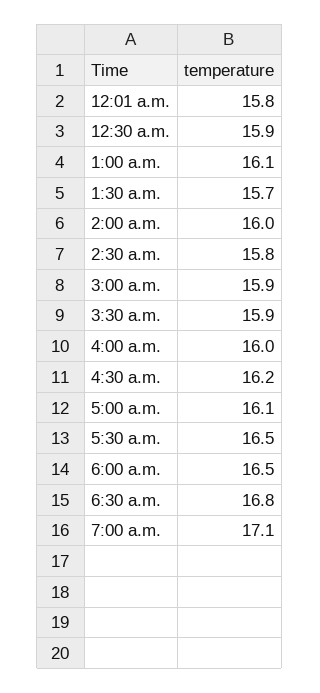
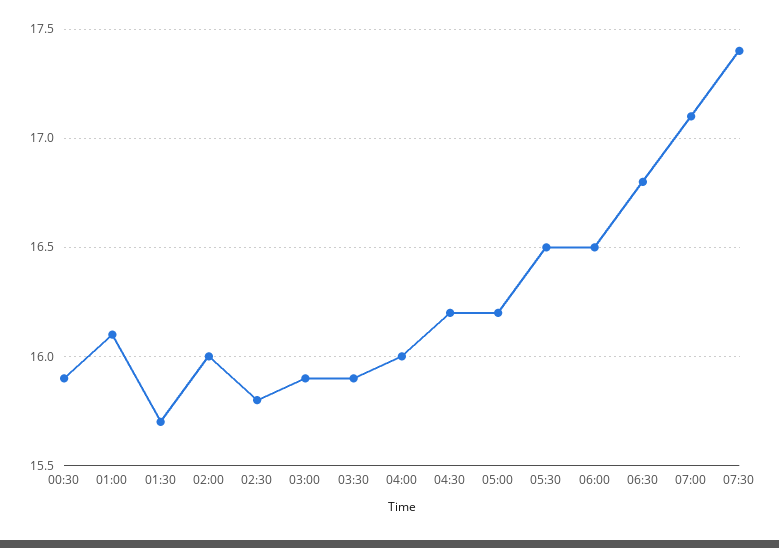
12:01 a.m.: 15.8 -> none
5:00 a.m.: 16.1 -> 16.2
07:30: none -> 17.4

